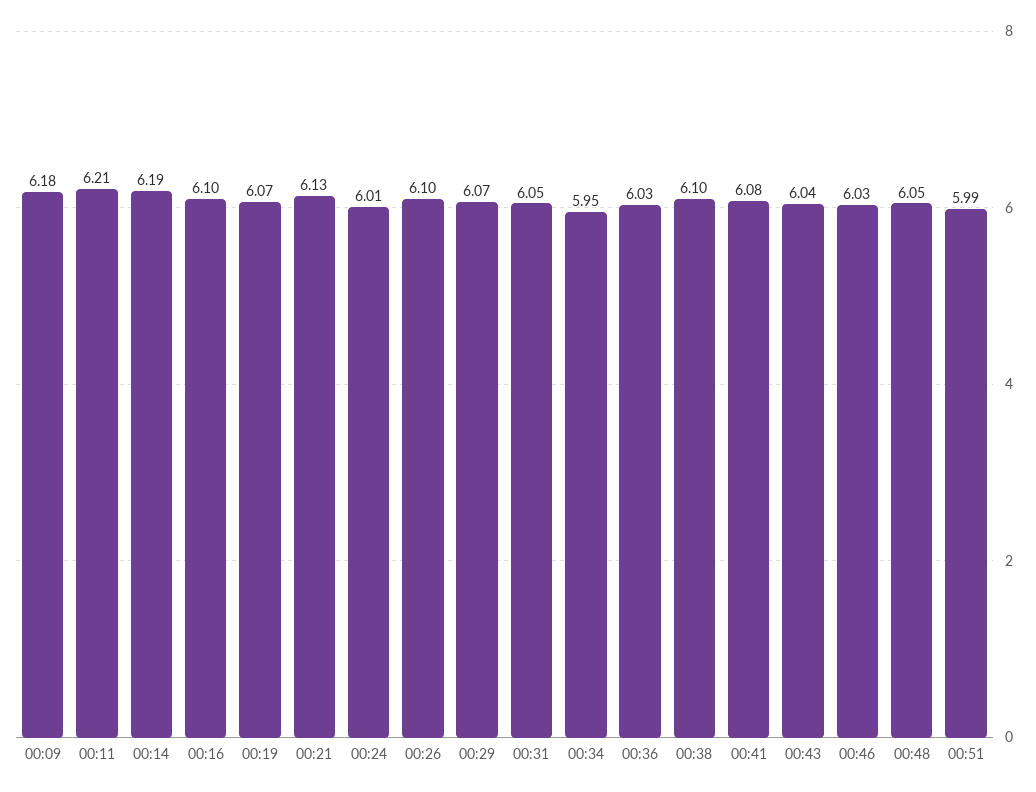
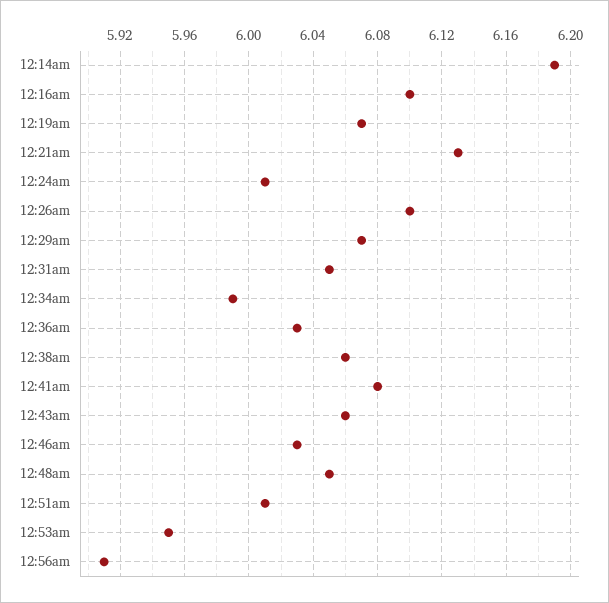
00:09: 6.18 -> none
00:11: 6.21 -> none
00:34: 5.95 -> 5.99
00:38: 6.1 -> 6.06
00:43: 6.04 -> 6.06
00:51: 5.99 -> 6.01
12:53am: none -> 5.95
12:56am: none -> 5.91

